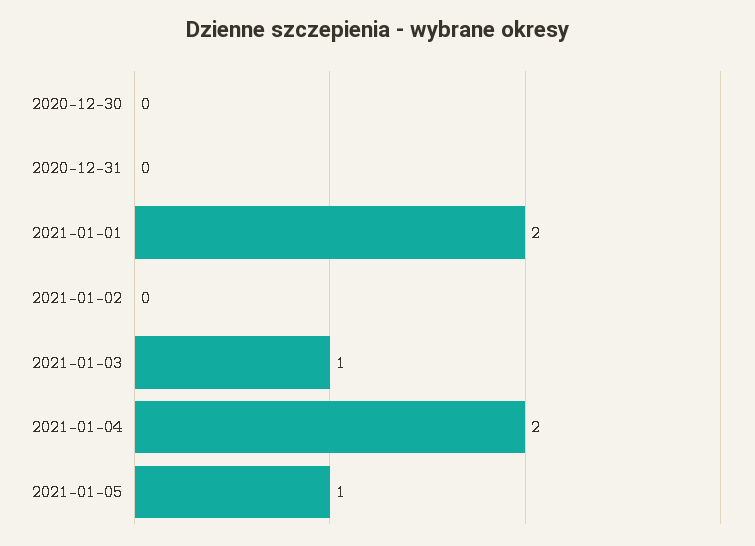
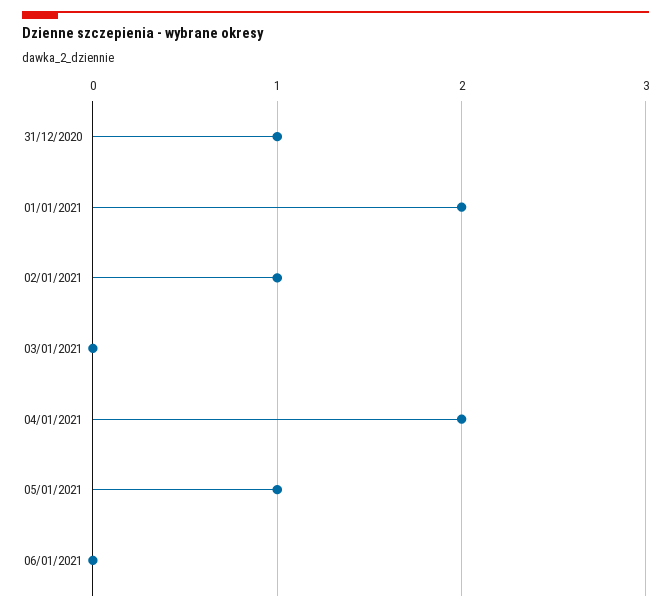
2020-12-30: 0 -> none
2020-12-31: 0 -> 1
2021-01-02: 0 -> 1
2021-01-03: 1 -> 0
06/01/2021: none -> 0

